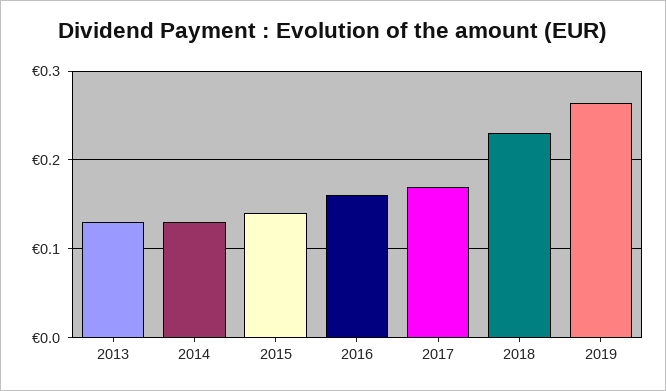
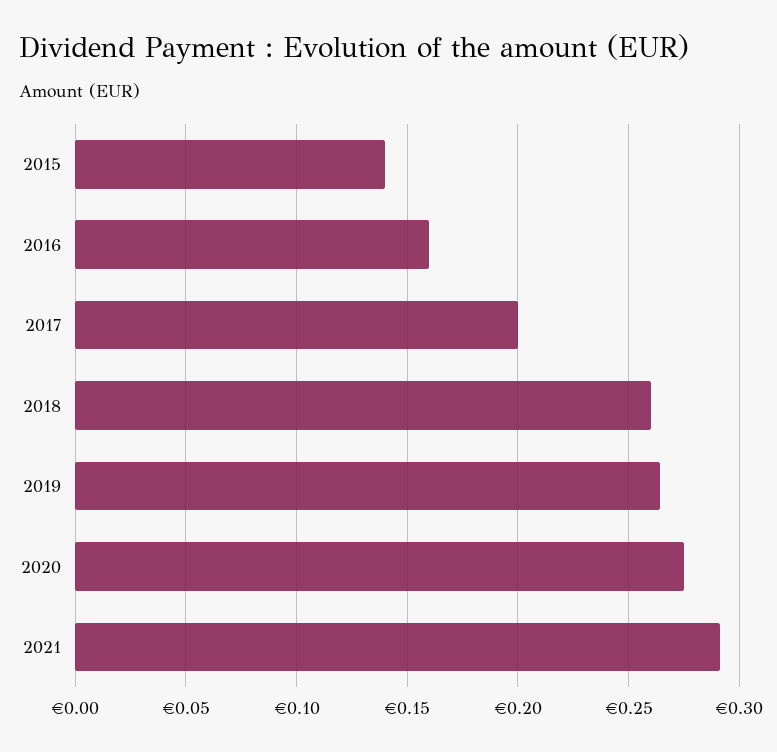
2013: 0.13 -> none
2014: 0.13 -> none
2017: 0.17 -> 0.2
2018: 0.23 -> 0.26
2020: none -> 0.275
2021: none -> 0.29

